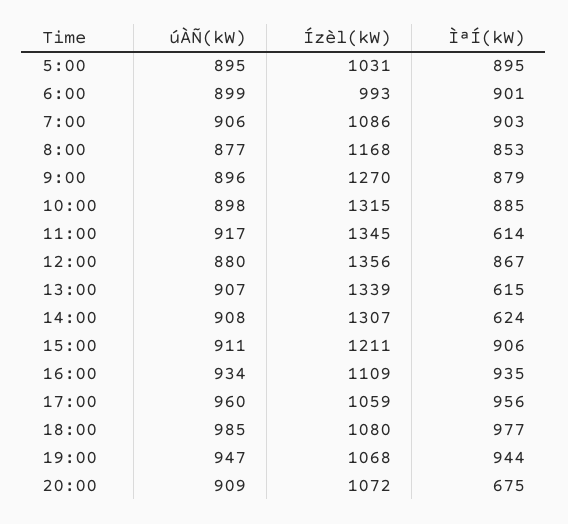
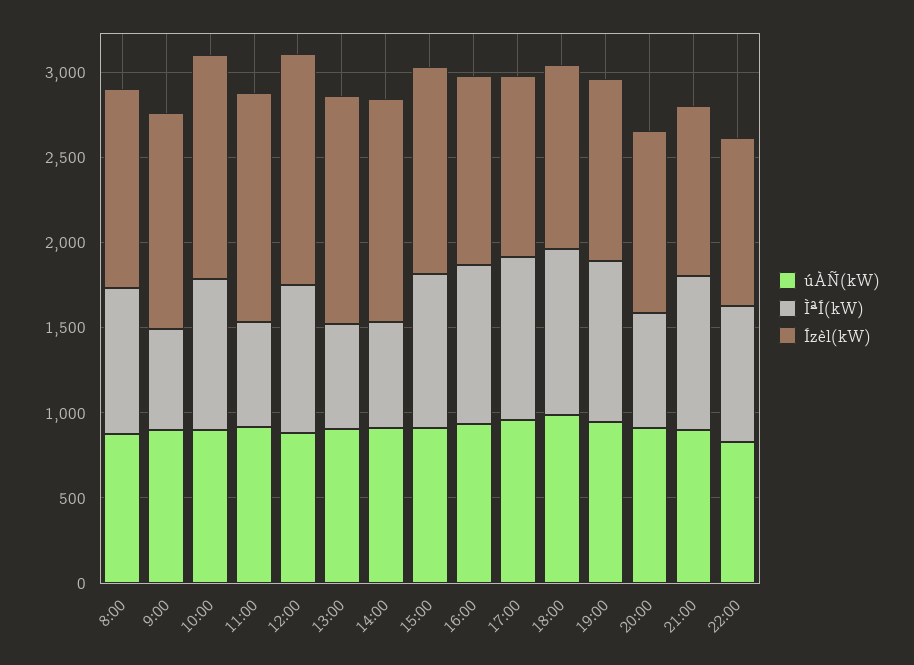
úÀÑ(kW), 5:00: 895 -> none
Ízèl(kW), 5:00: 1031 -> none
ÌªÍ(kW), 5:00: 895 -> none
úÀÑ(kW), 6:00: 899 -> none
Ízèl(kW), 6:00: 993 -> none
ÌªÍ(kW), 6:00: 901 -> none
úÀÑ(kW), 7:00: 906 -> none
Ízèl(kW), 7:00: 1086 -> none
ÌªÍ(kW), 7:00: 903 -> none
ÌªÍ(kW), 9:00: 879 -> 600
úÀÑ(kW), 21:00: none -> 900
ÌªÍ(kW), 21:00: none -> 900
Ízèl(kW), 21:00: none -> 1000
úÀÑ(kW), 22:00: none -> 800
ÌªÍ(kW), 22:00: none -> 800
Ízèl(kW), 22:00: none -> 1000

